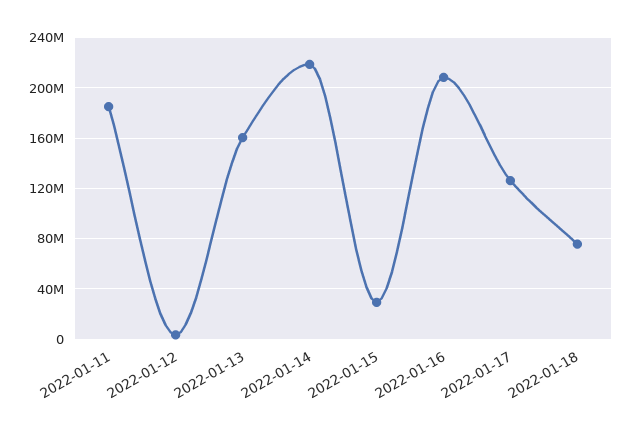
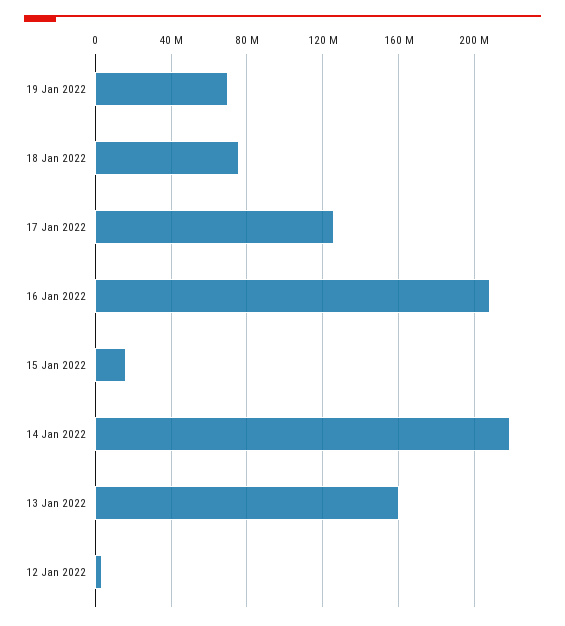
2022-01-11: 185000000 -> none
2022-01-15: 30000000 -> 15000000
19 Jan 2022: none -> 70000000

